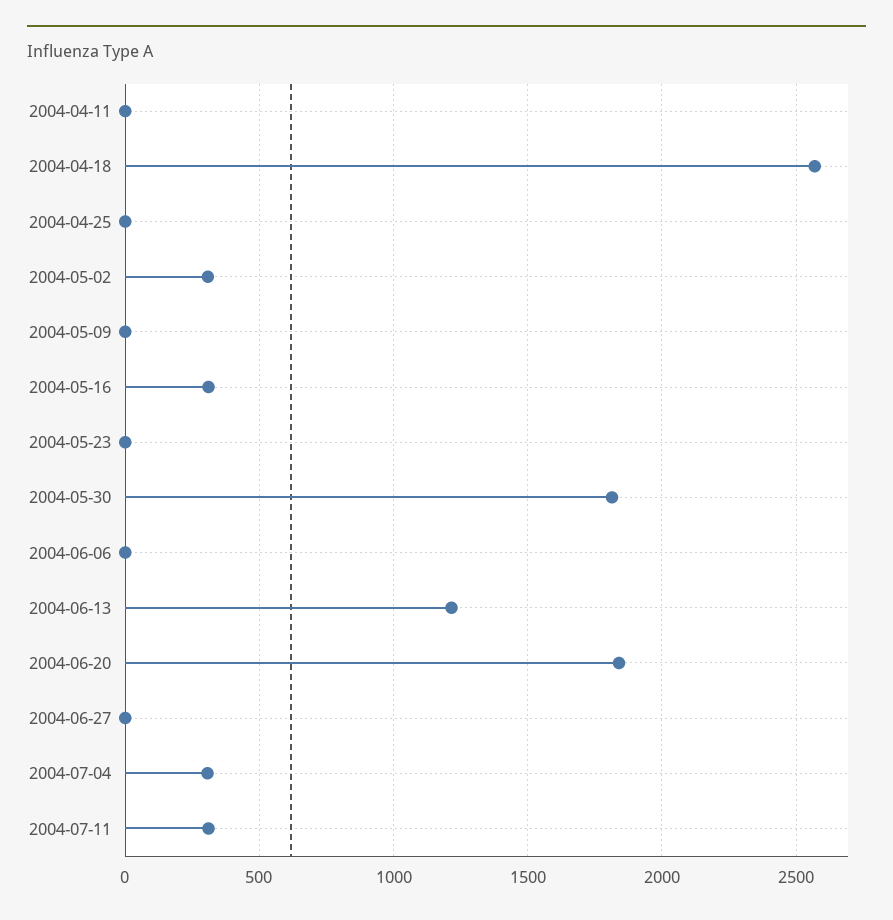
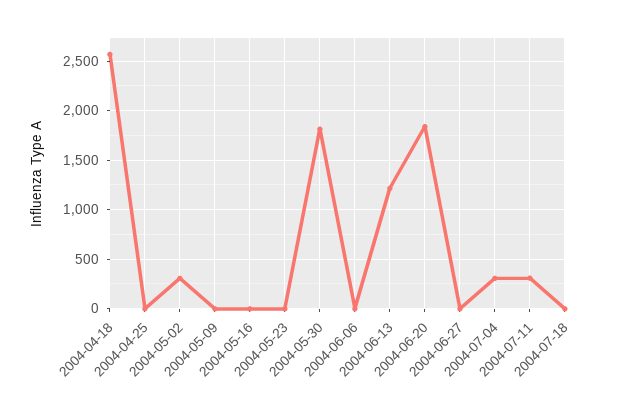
2004-04-11: 0 -> none
2004-05-16: 300 -> 0
2004-07-18: none -> 0

